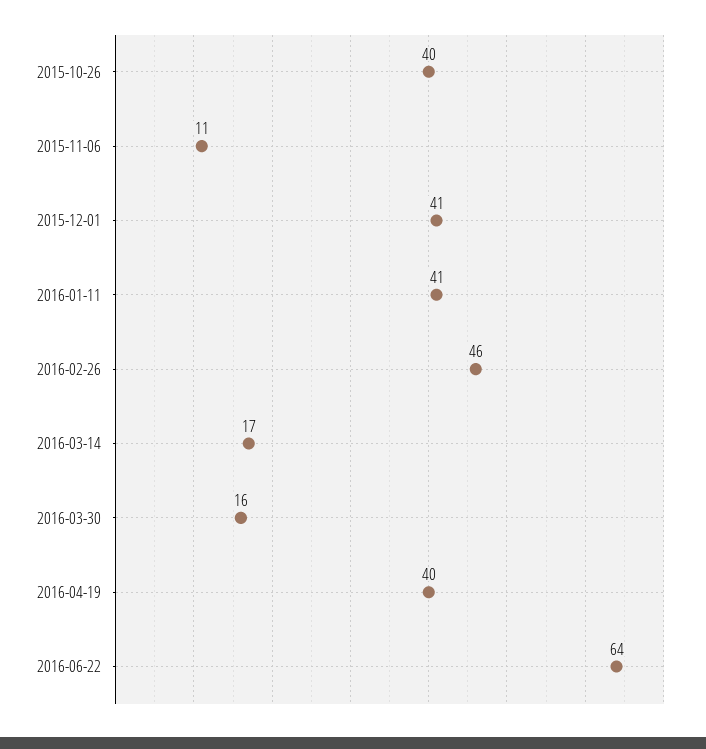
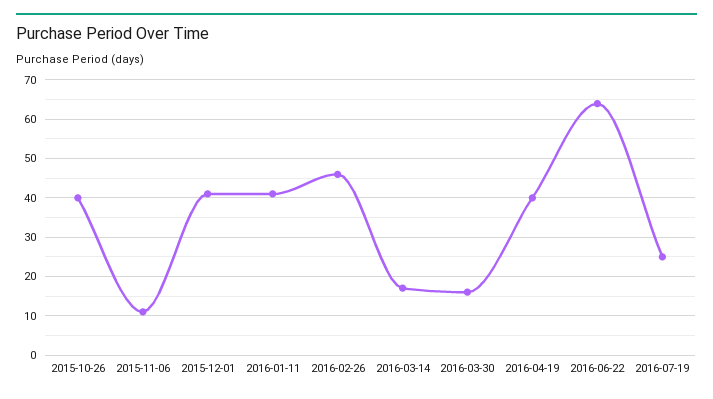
2016-07-19: none -> 25

